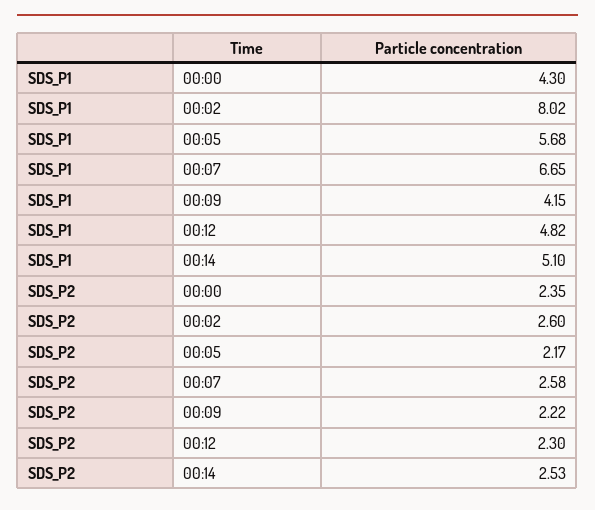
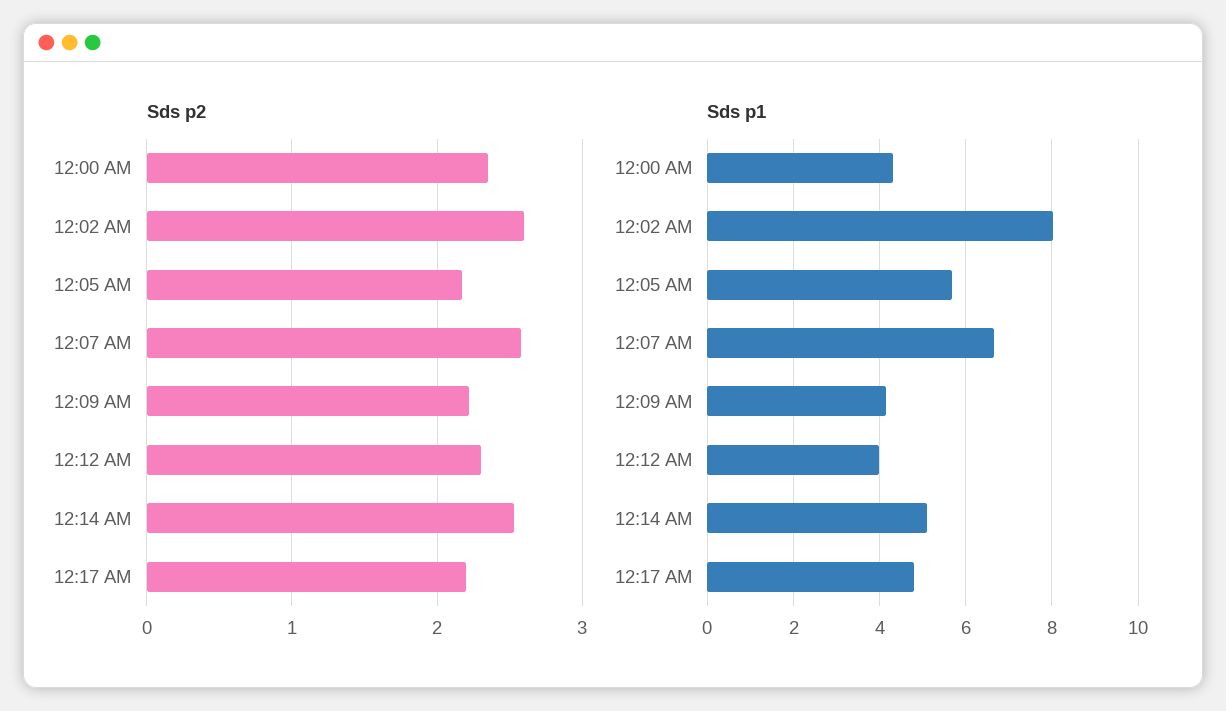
SDS_P1, 00:12: 4.82 -> 4
SDS_P2, 12:17 AM: none -> 2.2
SDS_P1, 12:17 AM: none -> 4.8

